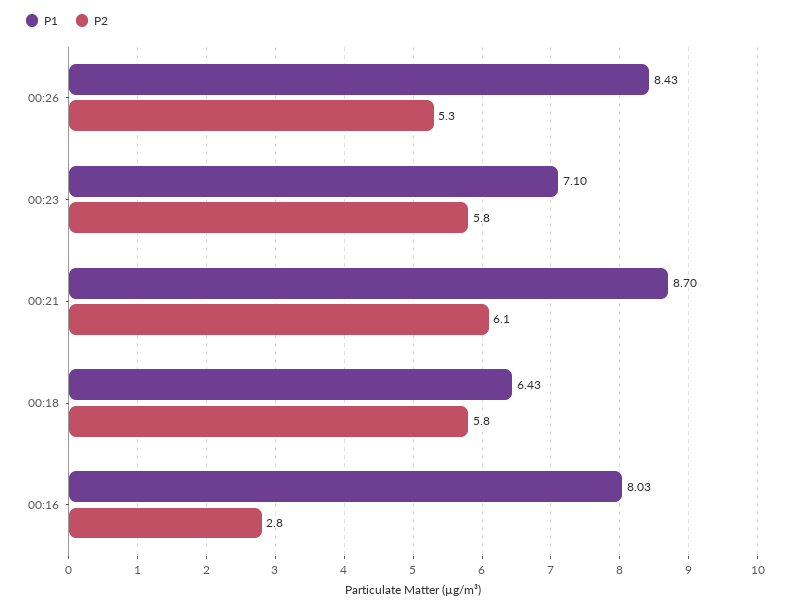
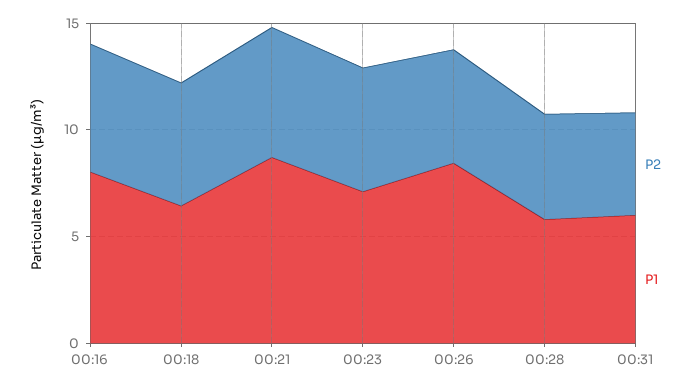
P2, 00:16: 2.8 -> 6
P2, 00:28: none -> 5
P1, 00:28: none -> 6
P2, 00:31: none -> 5
P1, 00:31: none -> 6

